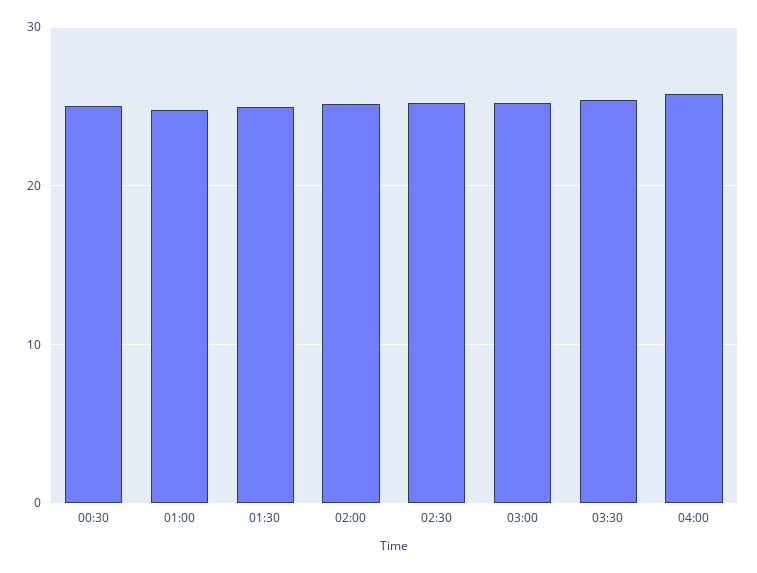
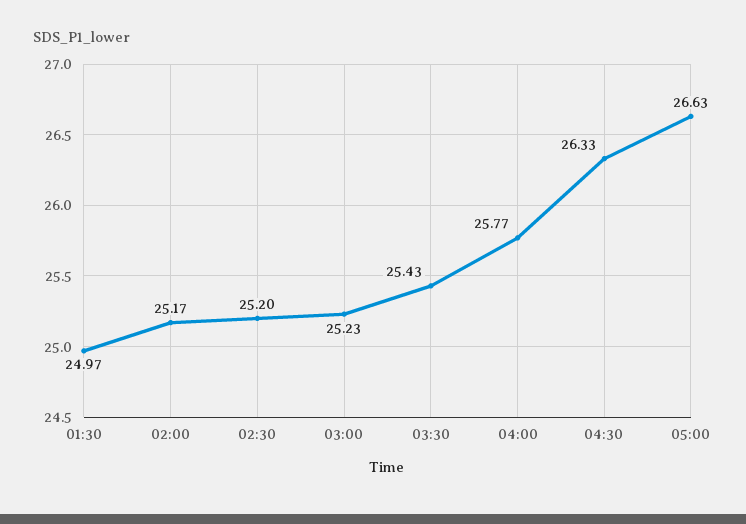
00:30: 25 -> none
01:00: 25 -> none
04:30: none -> 26.33
05:00: none -> 26.63

